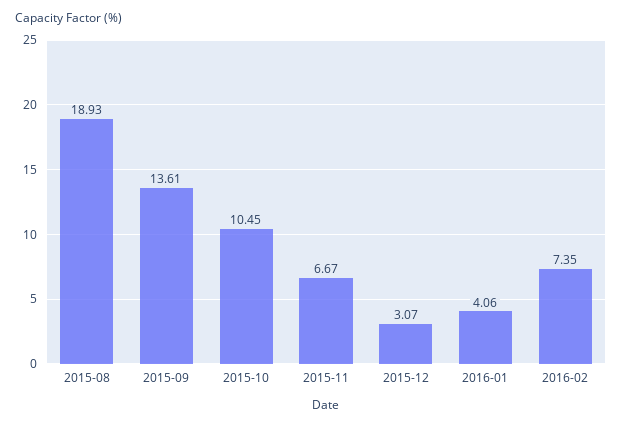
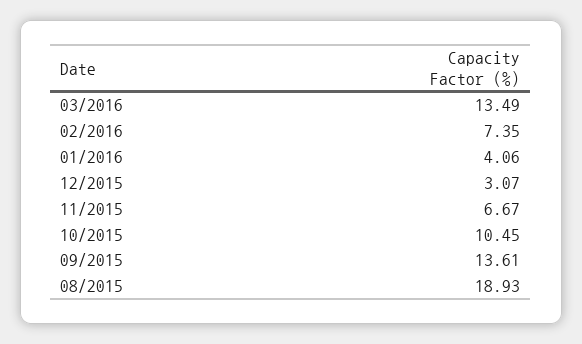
03/2016: none -> 13.49

